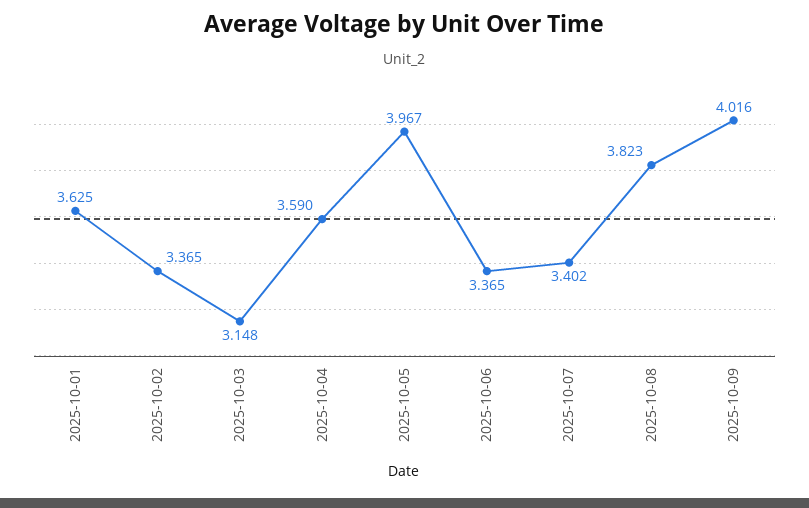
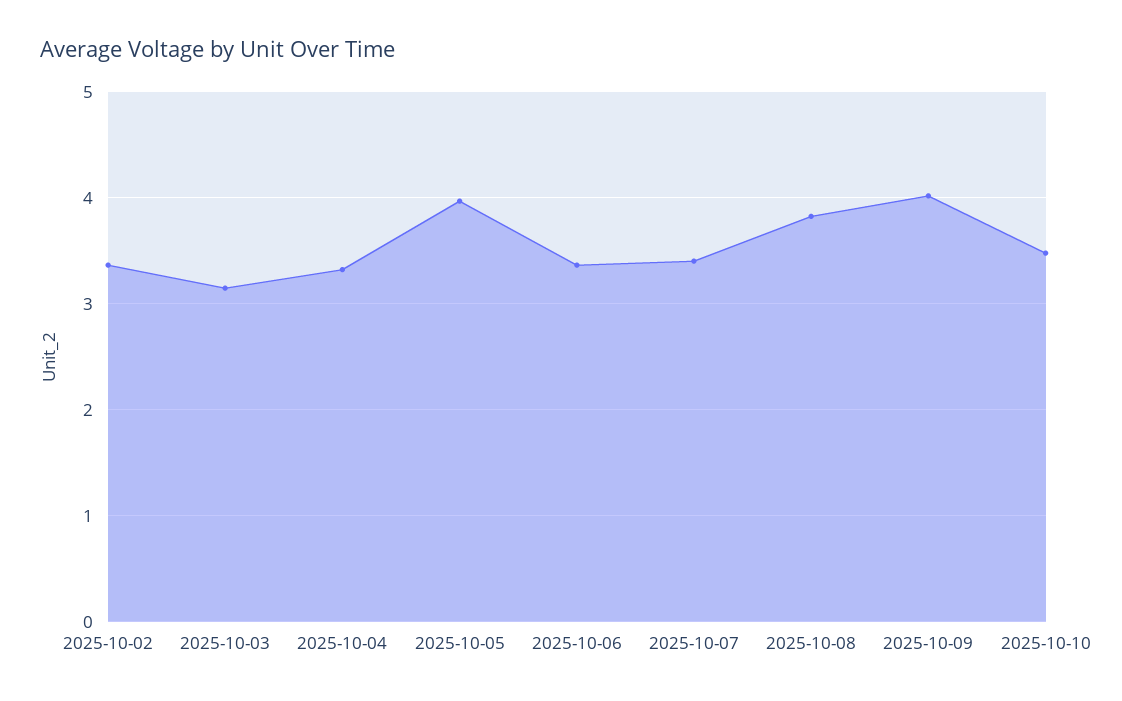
2025-10-01: 3.625 -> none
2025-10-04: 3.59 -> 3.3
2025-10-10: none -> 3.5

